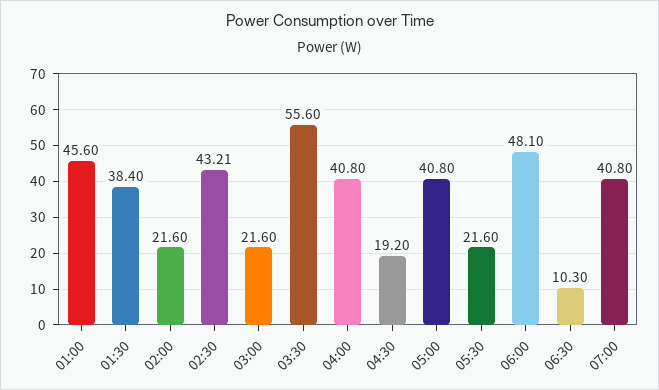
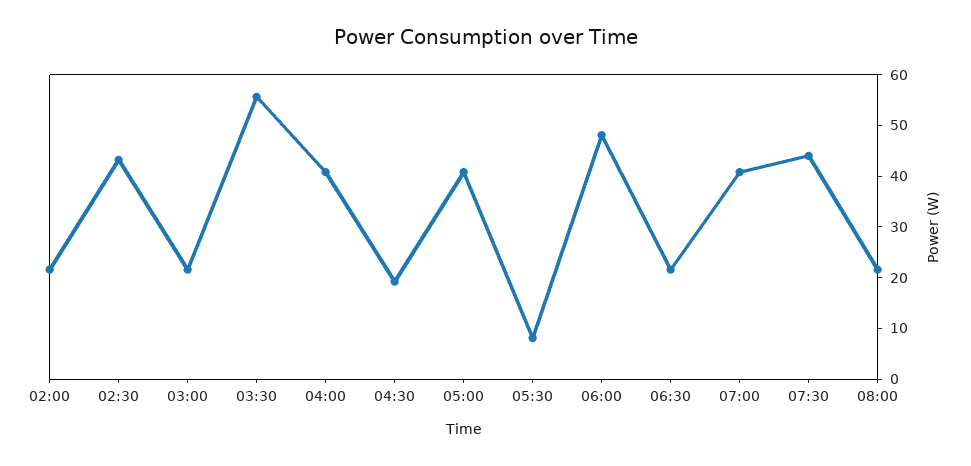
01:00: 45.6 -> none
01:30: 38.4 -> none
05:30: 21.6 -> 8
06:30: 10.3 -> 22
07:30: none -> 44
08:00: none -> 22

